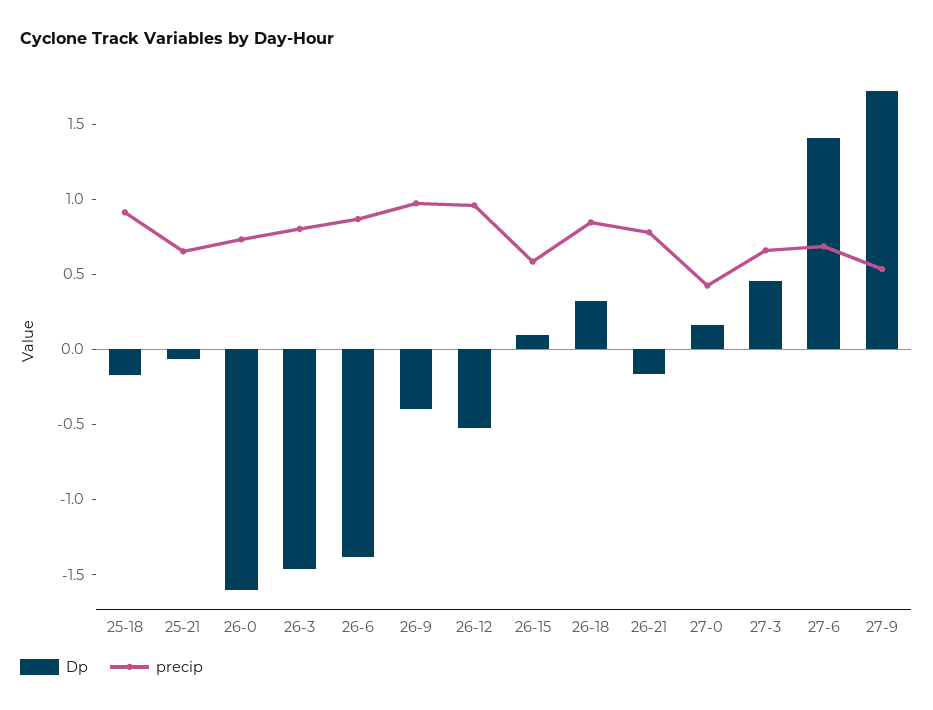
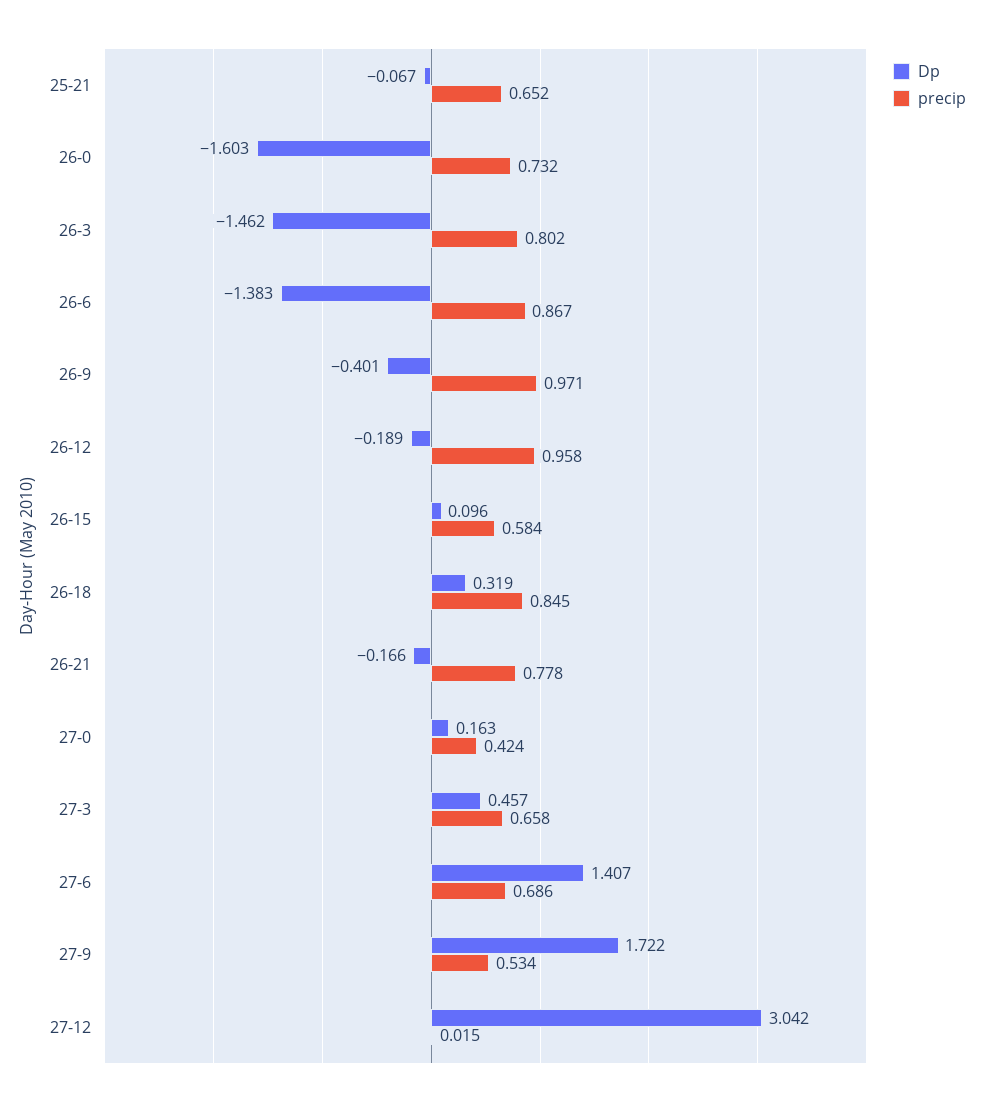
Dp, 25-18: -0.2 -> none
precip, 25-18: 0.9 -> none
Dp, 26-12: -0.5 -> -0.189
Dp, 27-12: none -> 3.042
precip, 27-12: none -> 0.015

